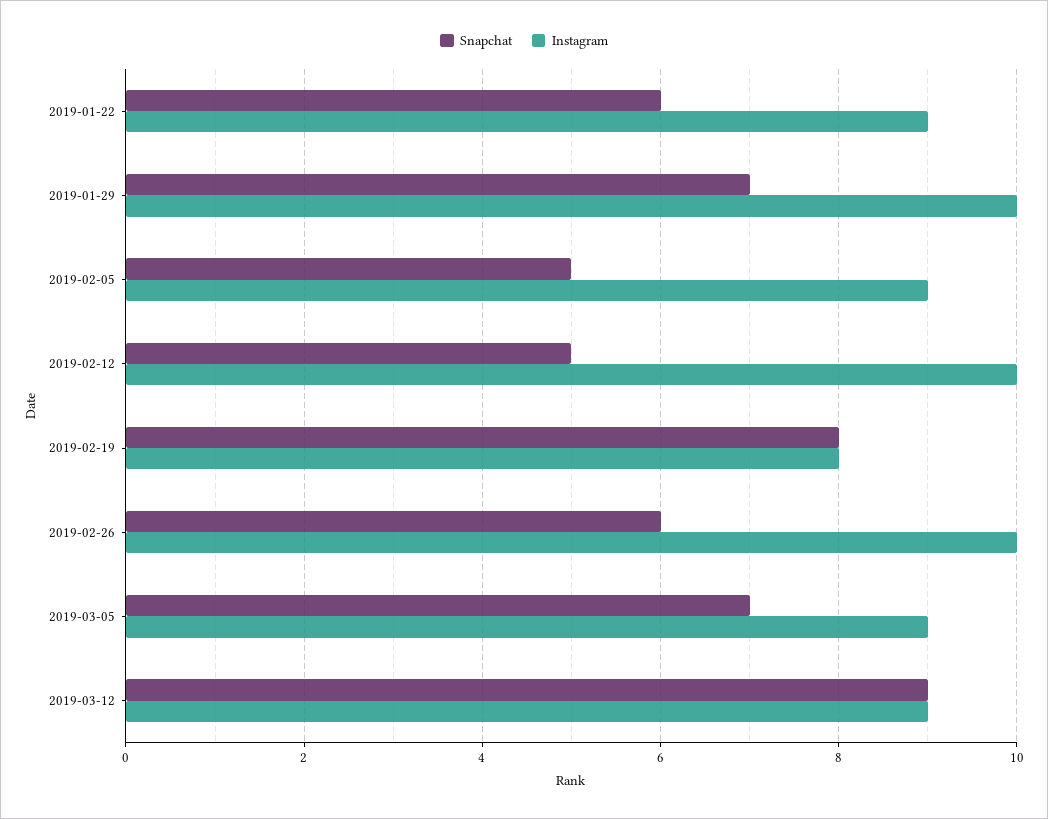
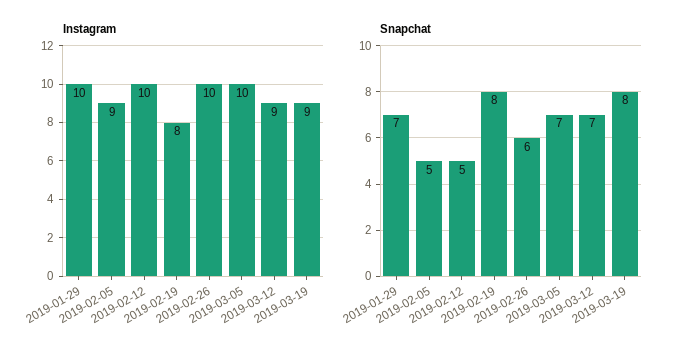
Snapchat, 2019-01-22: 6 -> none
Instagram, 2019-01-22: 9 -> none
Instagram, 2019-03-05: 9 -> 10
Snapchat, 2019-03-12: 9 -> 7
Instagram, 2019-03-19: none -> 9
Snapchat, 2019-03-19: none -> 8

